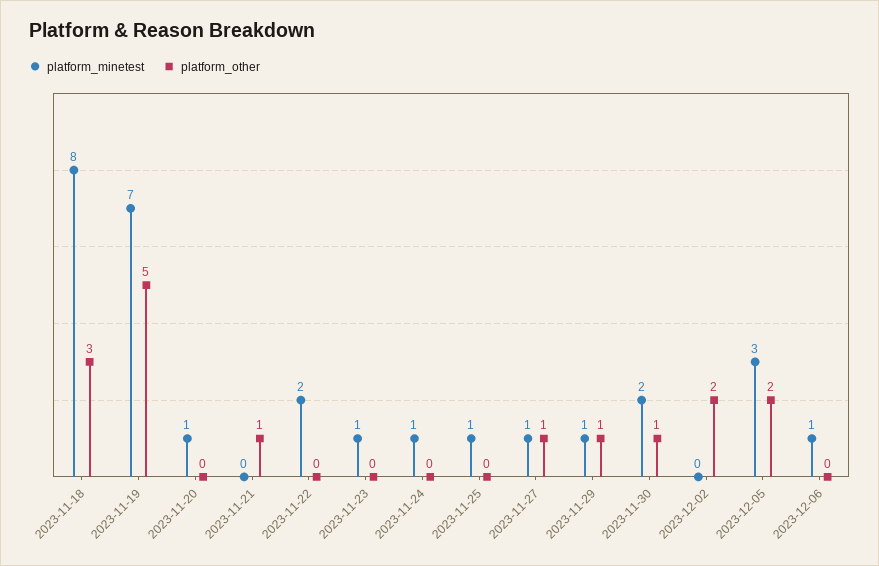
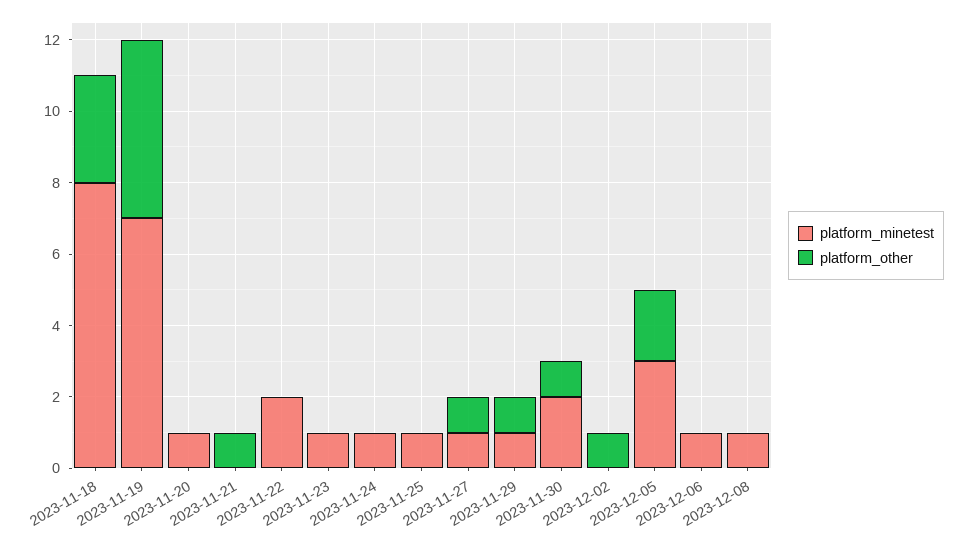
platform_other, 2023-12-02: 2 -> 1
platform_minetest, 2023-12-08: none -> 1
platform_other, 2023-12-08: none -> 0

